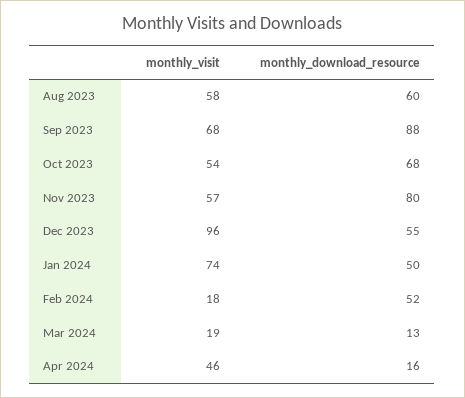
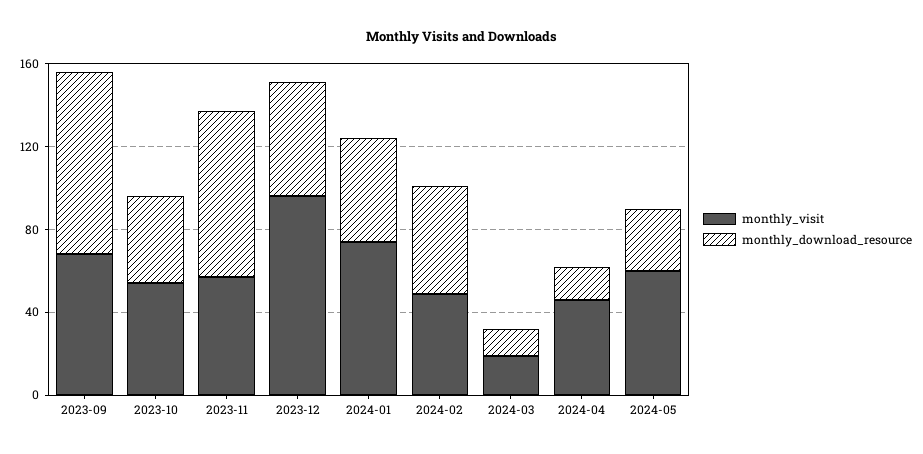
monthly_visit, Aug 2023: 58 -> none
monthly_download_resource, Aug 2023: 60 -> none
monthly_download_resource, Oct 2023: 68 -> 40
monthly_visit, Feb 2024: 18 -> 50
monthly_visit, 2024-05: none -> 60
monthly_download_resource, 2024-05: none -> 30

